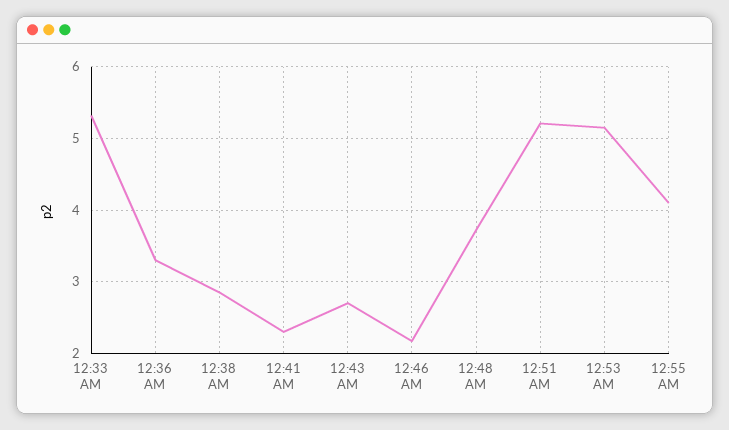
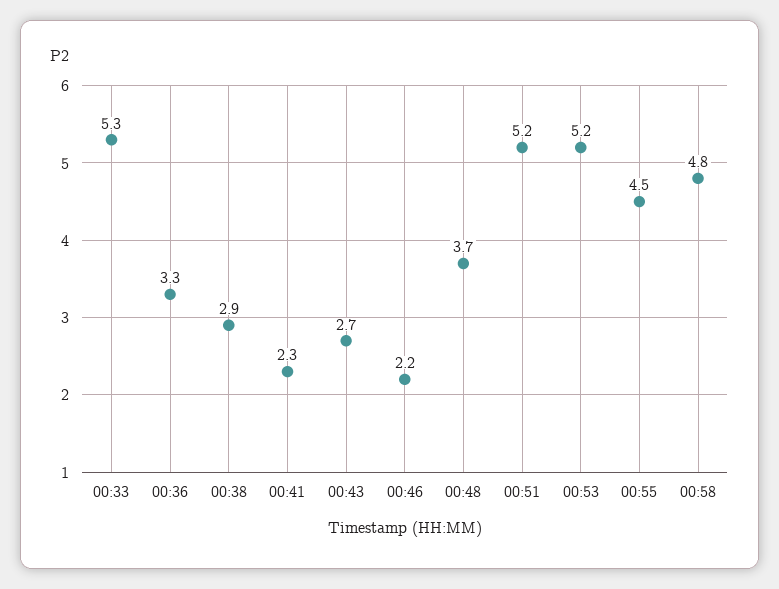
12:55 AM: 4.1 -> 4.5
00:58: none -> 4.8

